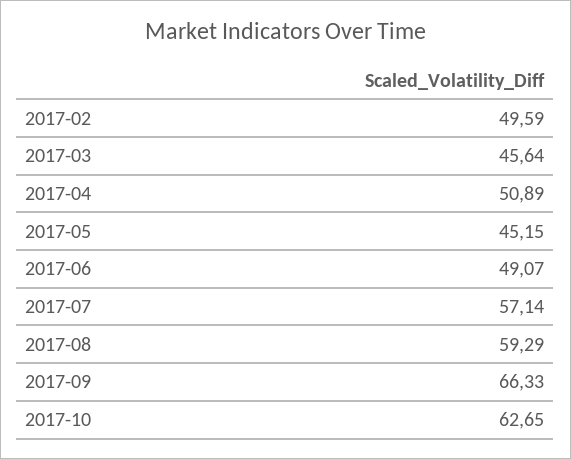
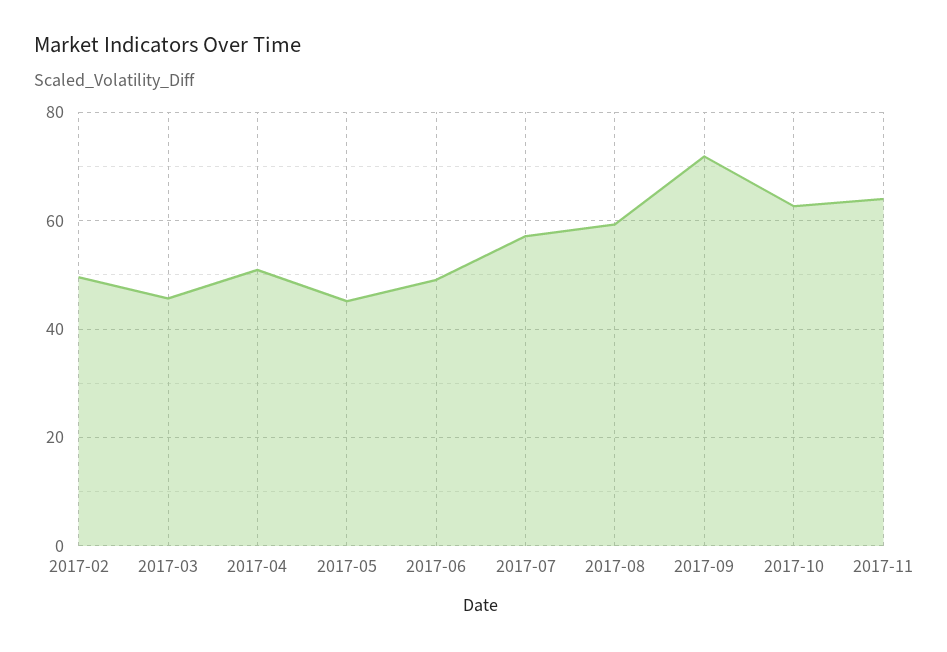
2017-09: 66.33 -> 72
2017-11: none -> 64

